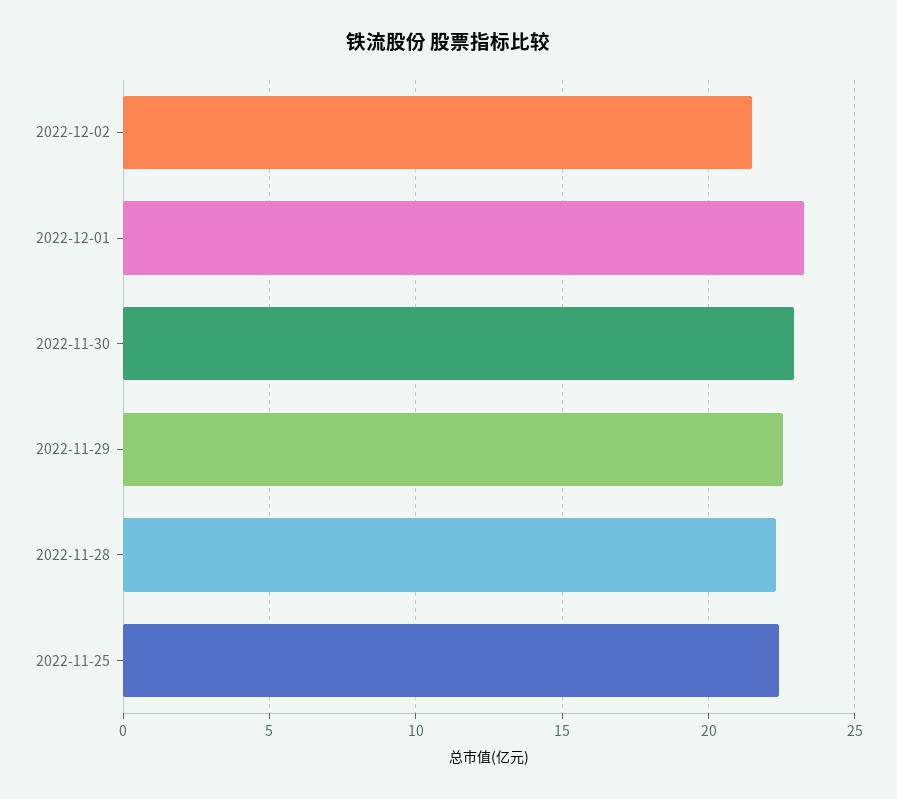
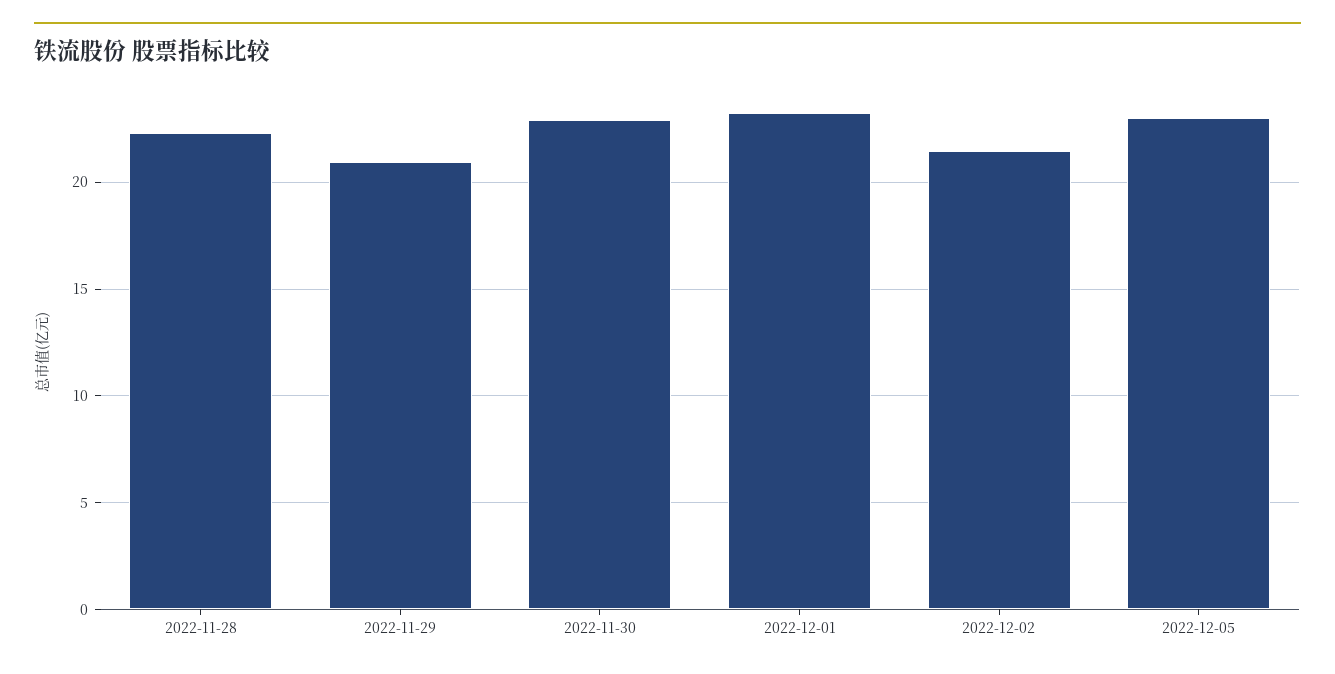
2022-11-29: 22.5 -> 21
2022-11-25: 22.5 -> none
2022-12-05: none -> 23

